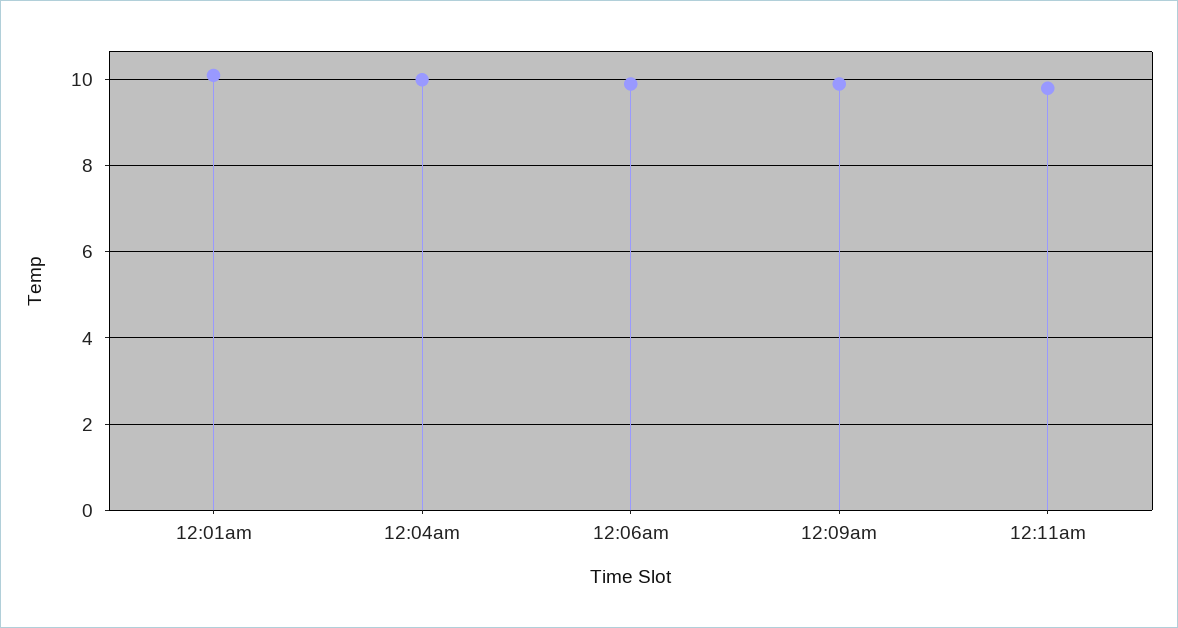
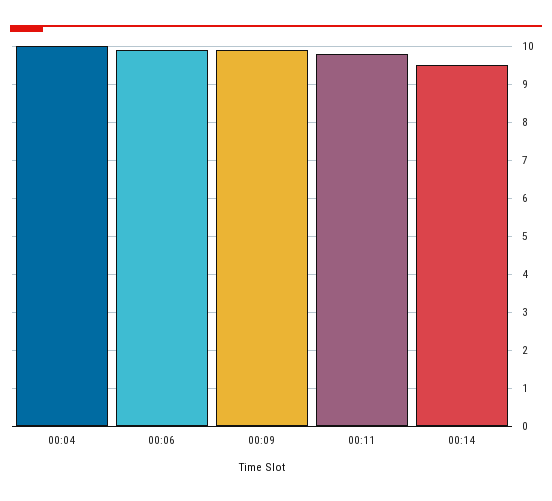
12:01am: 10 -> none
00:14: none -> 9.5

